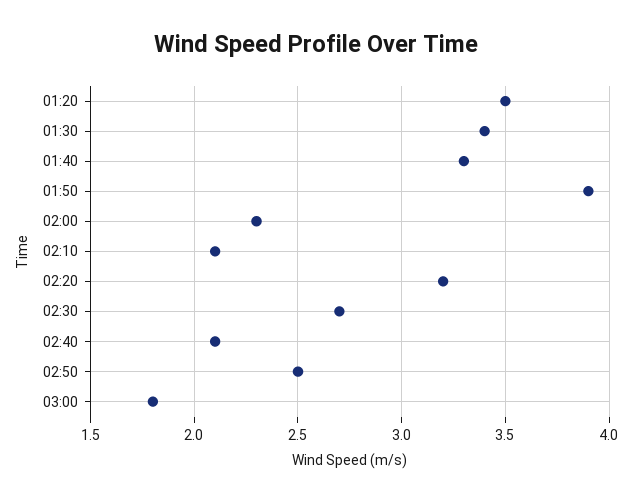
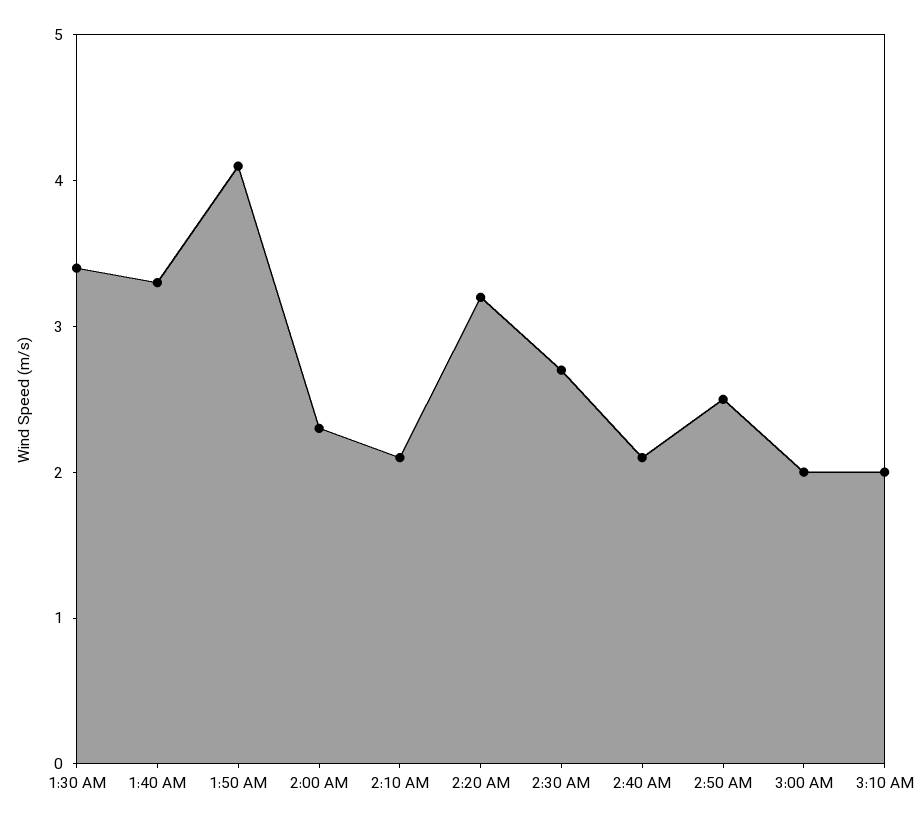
01:20: 3.5 -> none
01:50: 3.9 -> 4.1
03:00: 1.8 -> 2
3:10 AM: none -> 2

